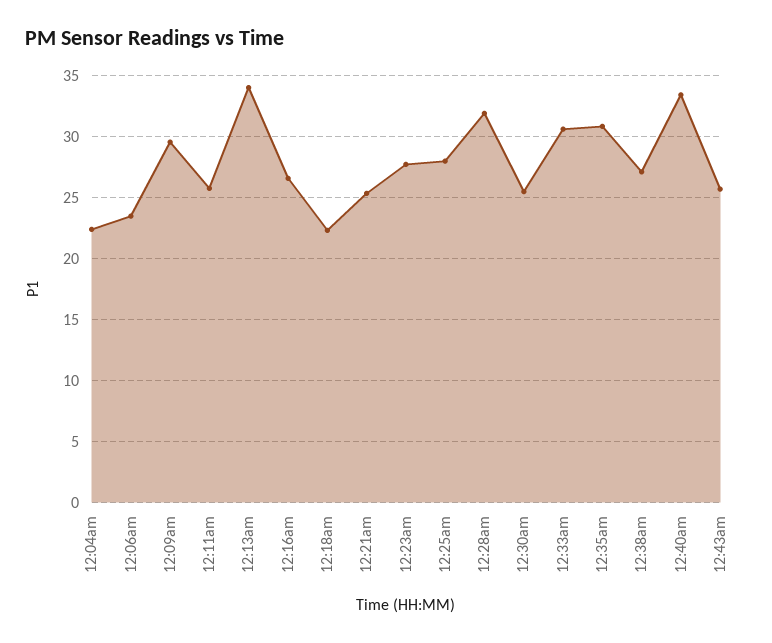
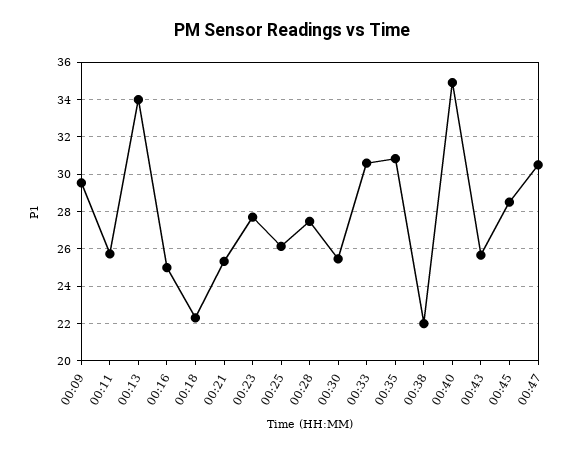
12:04am: 22.5 -> none
12:06am: 23.5 -> none
12:16am: 26.5 -> 25
12:25am: 28 -> 26
12:28am: 32 -> 27.5
12:38am: 27 -> 22
12:40am: 33.5 -> 35
00:45: none -> 28.5
00:47: none -> 30.5

